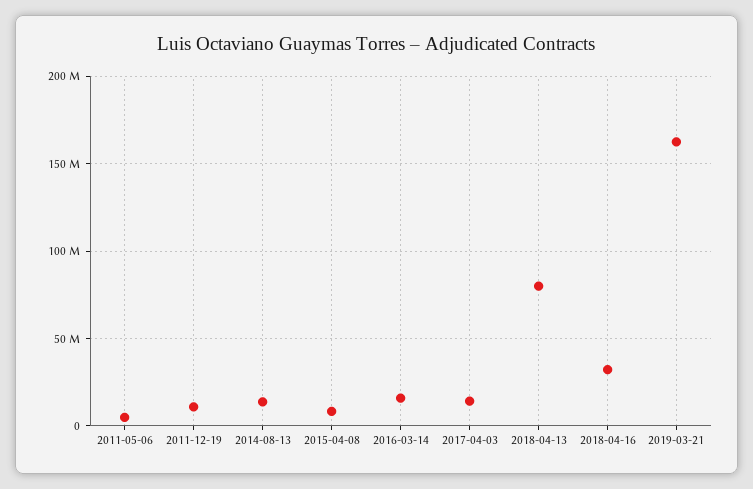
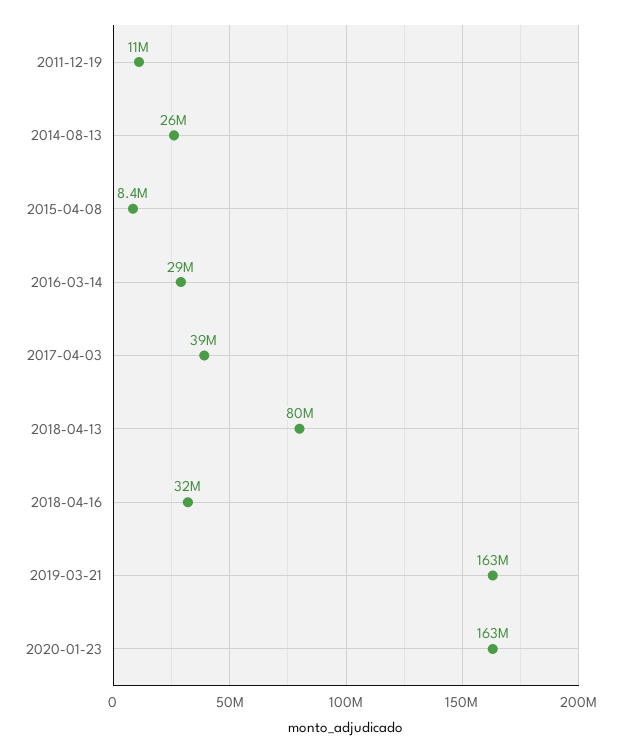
2011-05-06: 5000000 -> none
2014-08-13: 15000000 -> 26000000
2016-03-14: 15000000 -> 29000000
2017-04-03: 15000000 -> 39000000
2020-01-23: none -> 163000000

